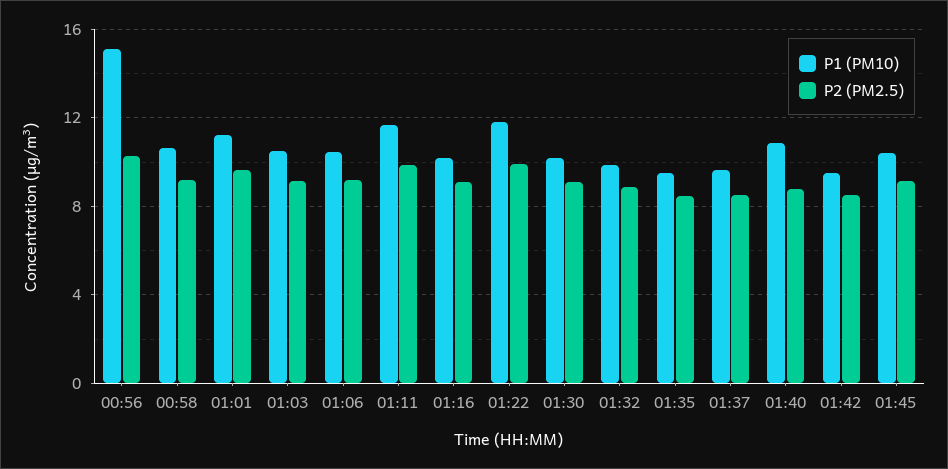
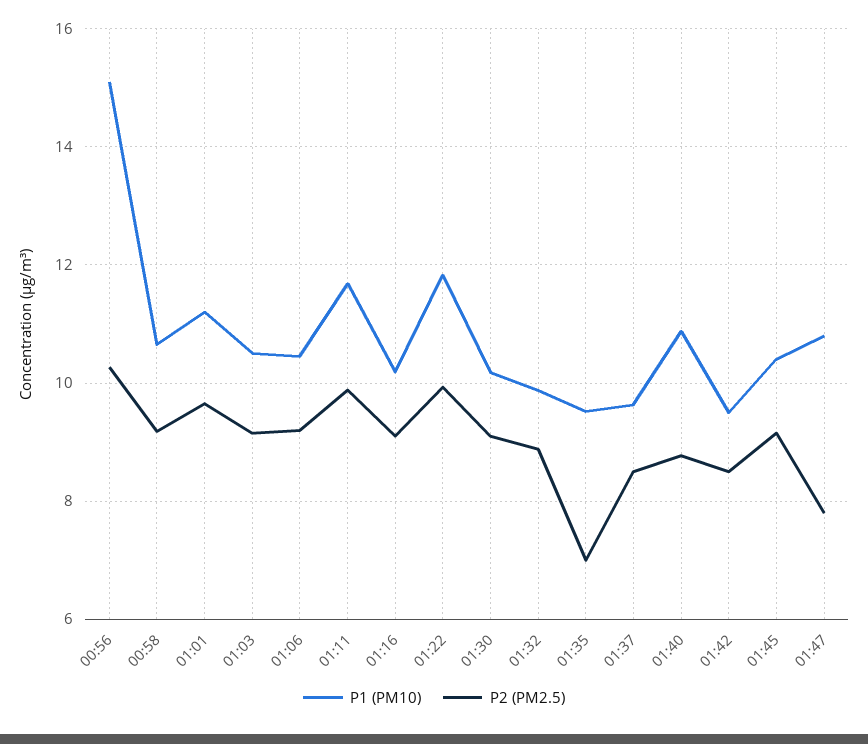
P2 (PM2.5), 01:35: 8.5 -> 7
P1 (PM10), 01:47: none -> 10.8
P2 (PM2.5), 01:47: none -> 7.8

